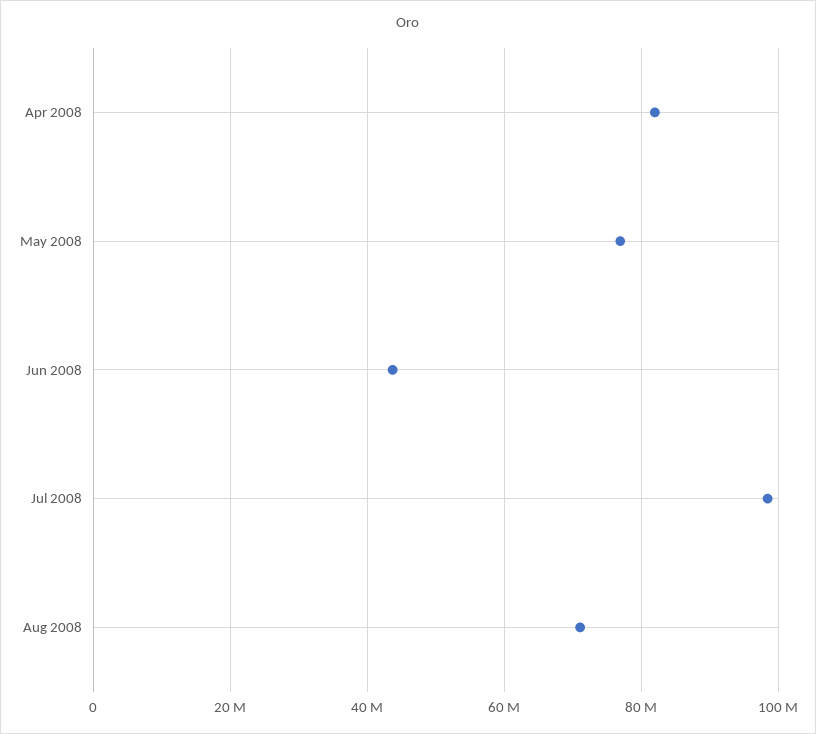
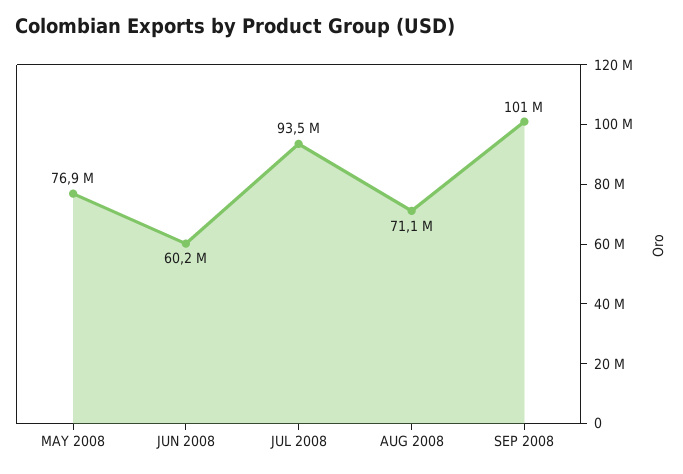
Apr 2008: 82000000 -> none
Jun 2008: 44000000 -> 60200000
Jul 2008: 98000000 -> 93500000
SEP 2008: none -> 101000000

